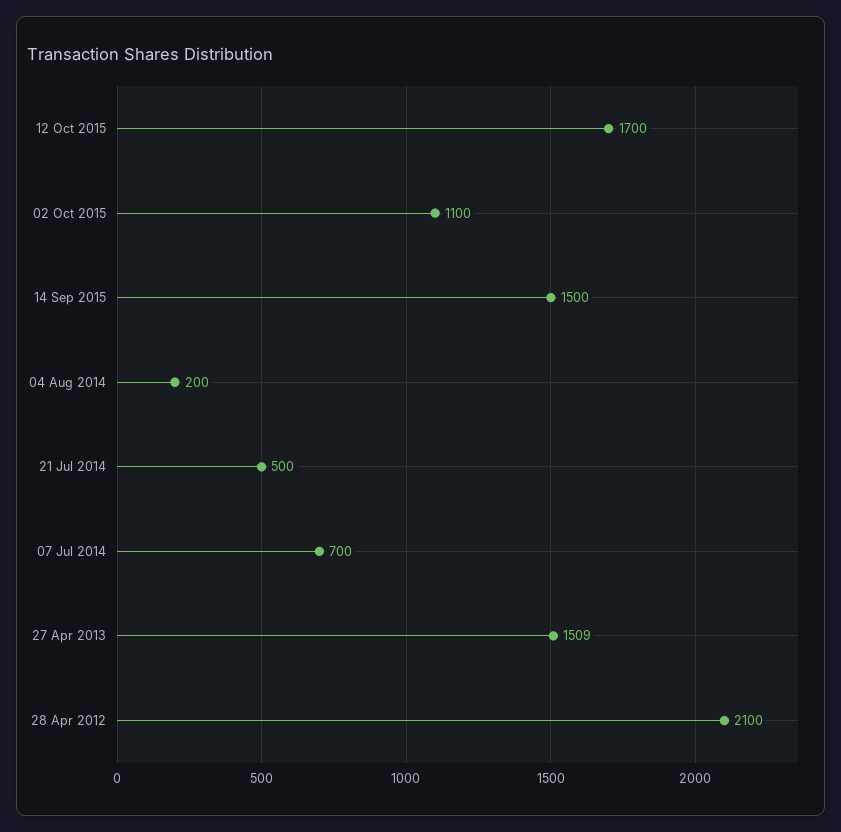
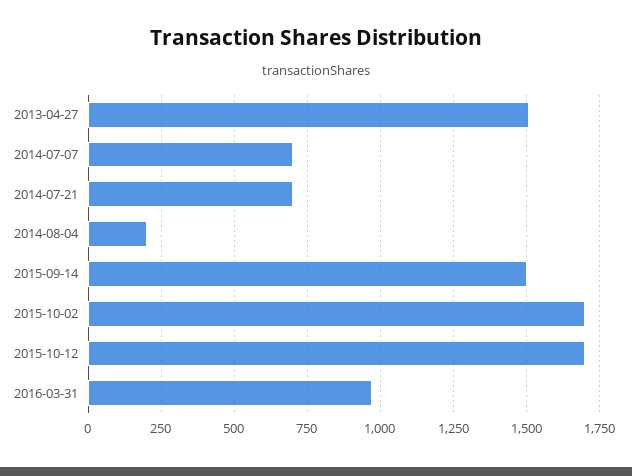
02 Oct 2015: 1100 -> 1700
21 Jul 2014: 500 -> 700
28 Apr 2012: 2100 -> none
2016-03-31: none -> 975

